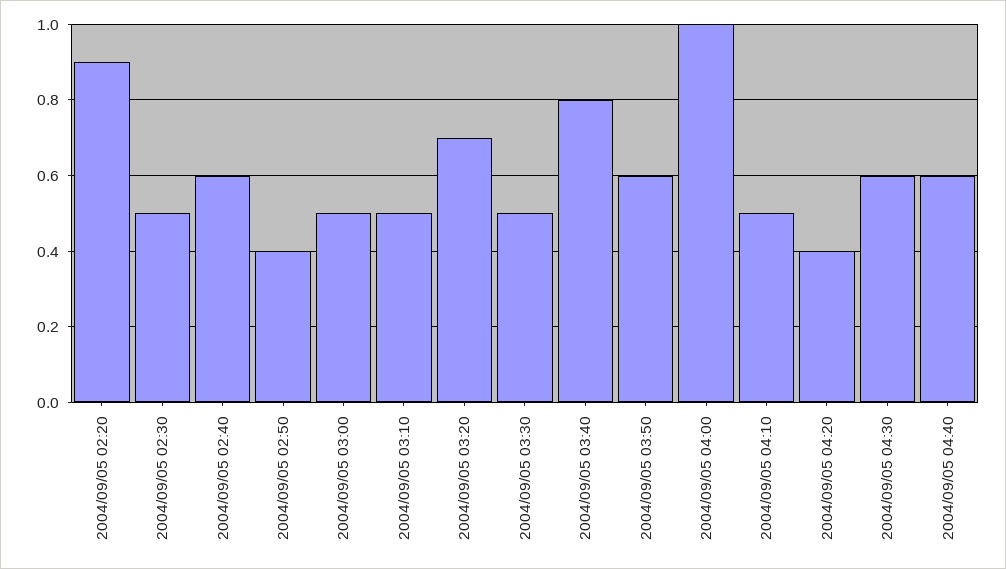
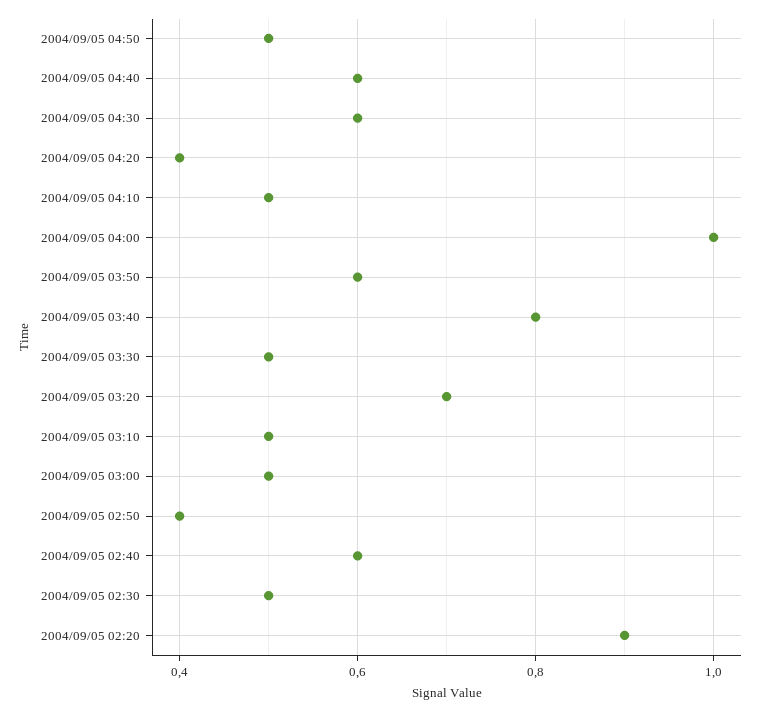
2004/09/05 04:50: none -> 0.5

